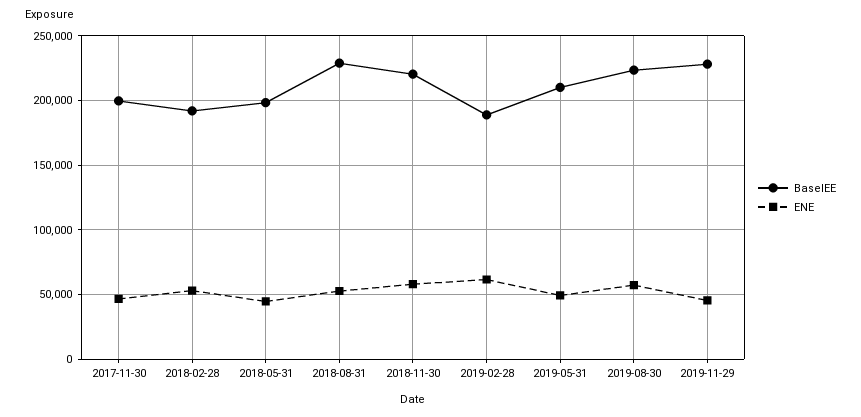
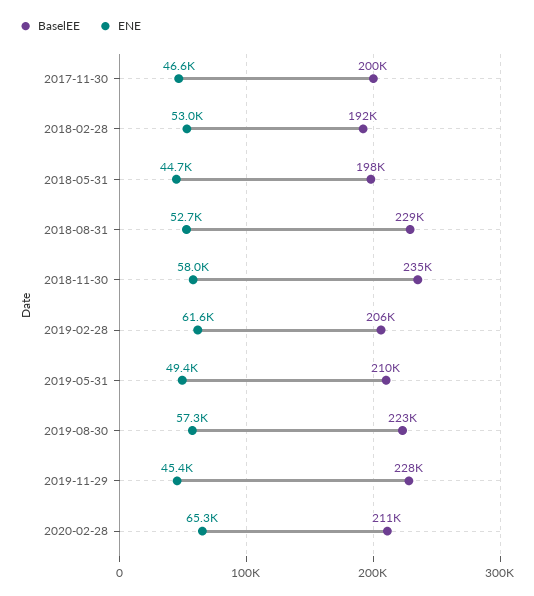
BaselEE, 2018-11-30: 220000 -> 235000
BaselEE, 2019-02-28: 190000 -> 206000
BaselEE, 2020-02-28: none -> 211000
ENE, 2020-02-28: none -> 65300

